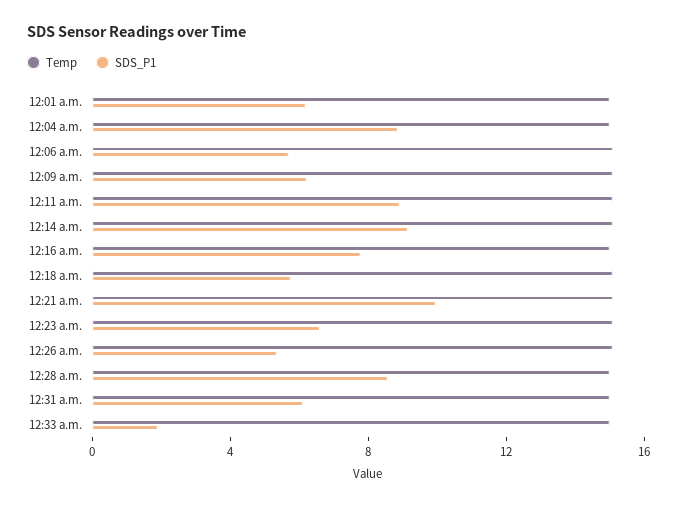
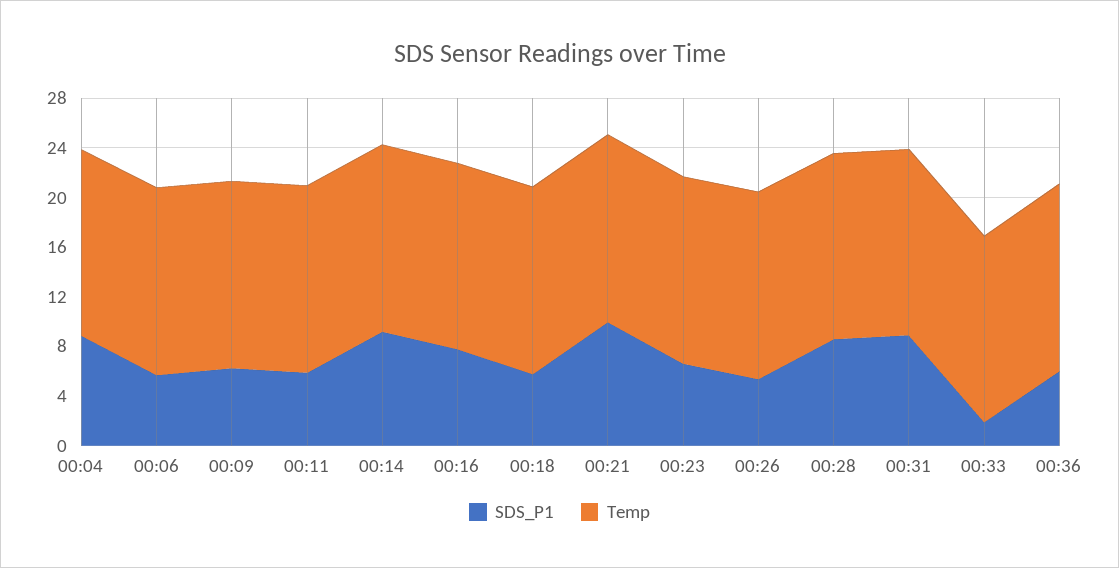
Temp, 12:01 a.m.: 15 -> none
SDS_P1, 12:01 a.m.: 6 -> none
SDS_P1, 12:11 a.m.: 9 -> 6
SDS_P1, 12:31 a.m.: 6 -> 9
SDS_P1, 00:36: none -> 6
Temp, 00:36: none -> 15

